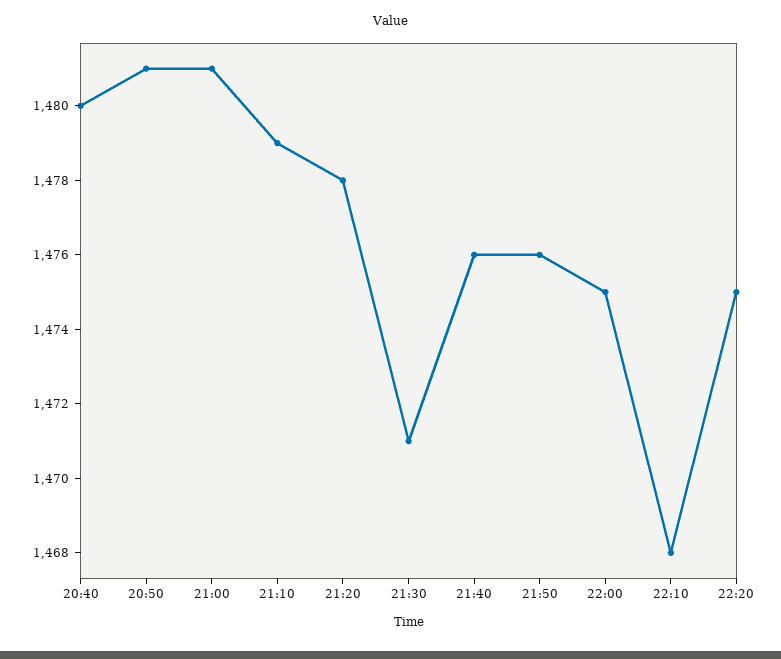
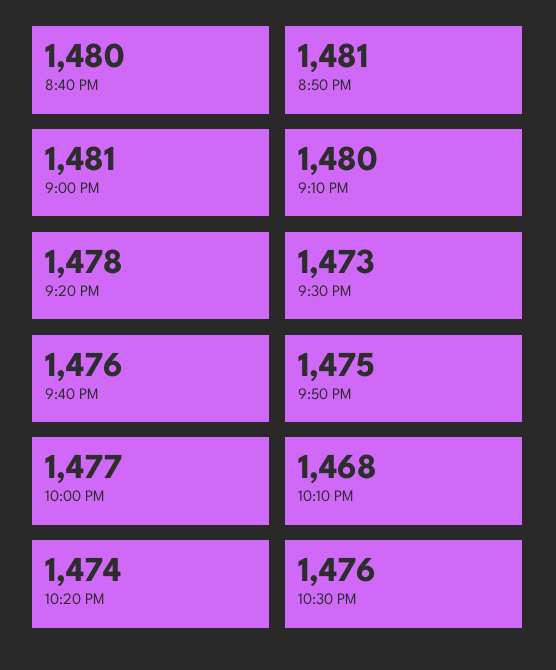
21:10: 1479 -> 1480
21:30: 1471 -> 1473
21:50: 1476 -> 1475
22:00: 1475 -> 1477
22:20: 1475 -> 1474
10:30 PM: none -> 1476

